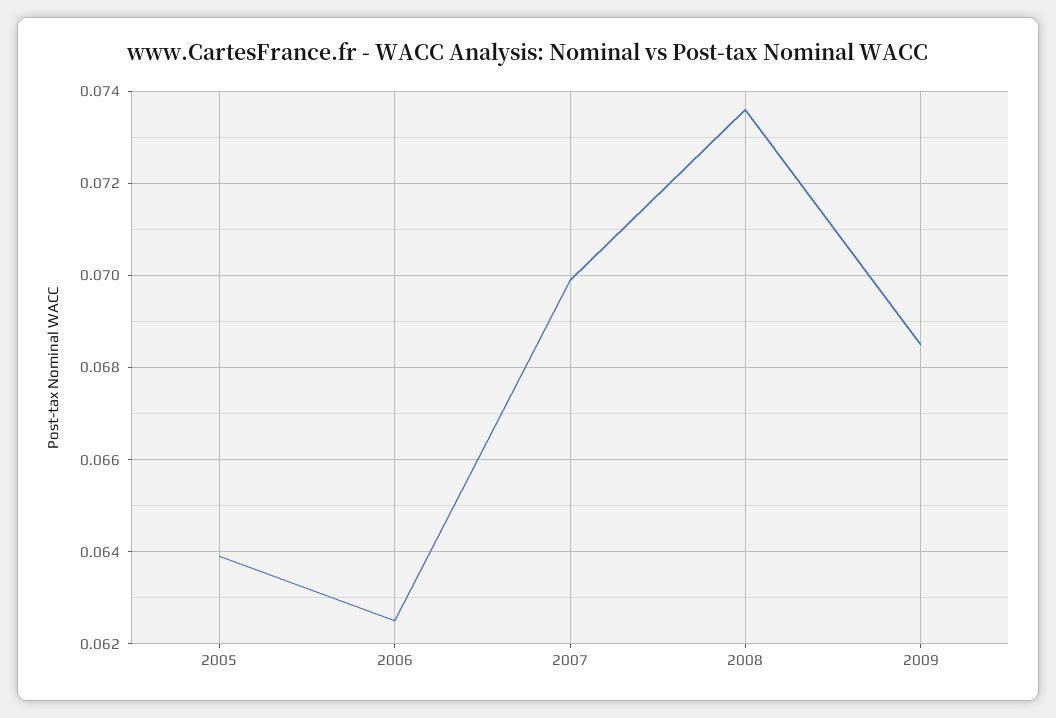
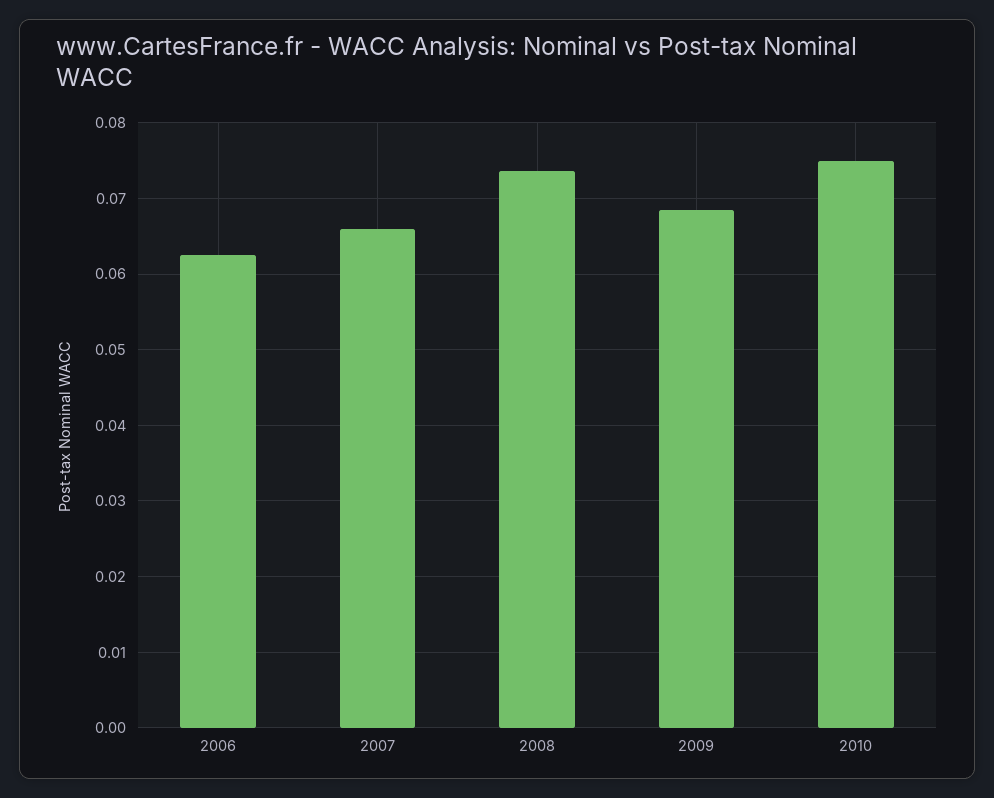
2005: 0.064 -> none
2007: 0.07 -> 0.066
2010: none -> 0.075

